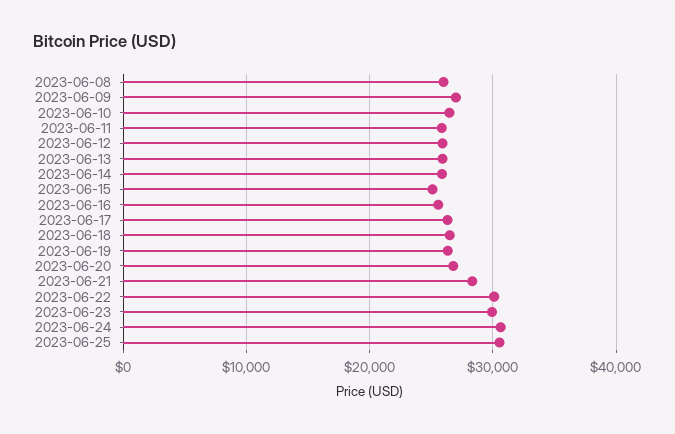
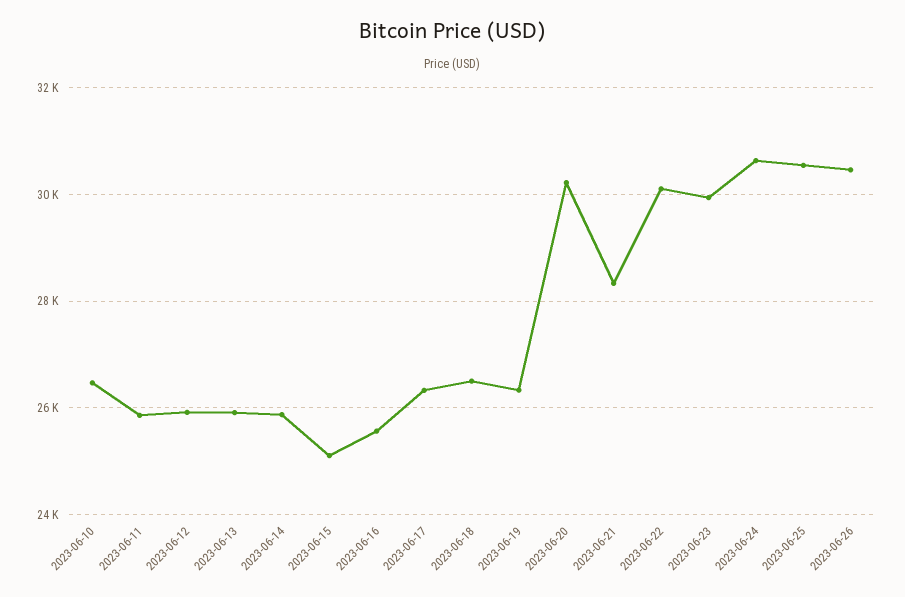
2023-06-08: 26000 -> none
2023-06-09: 27000 -> none
2023-06-20: 27000 -> 30200
2023-06-26: none -> 30400

